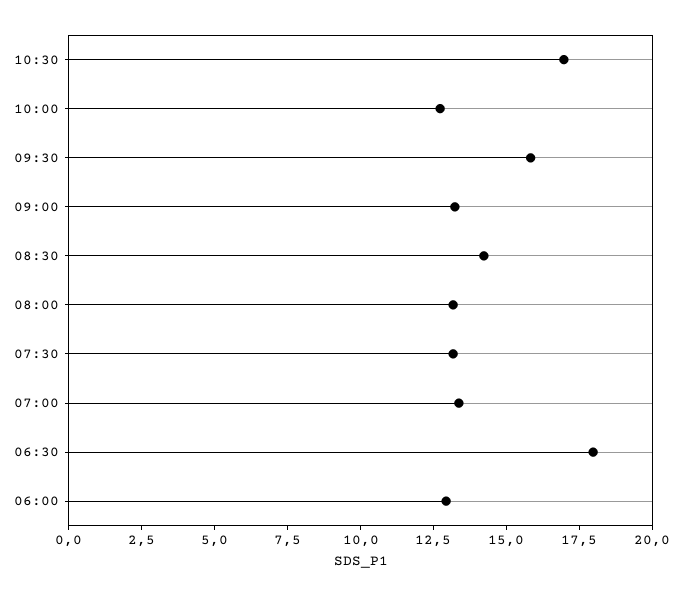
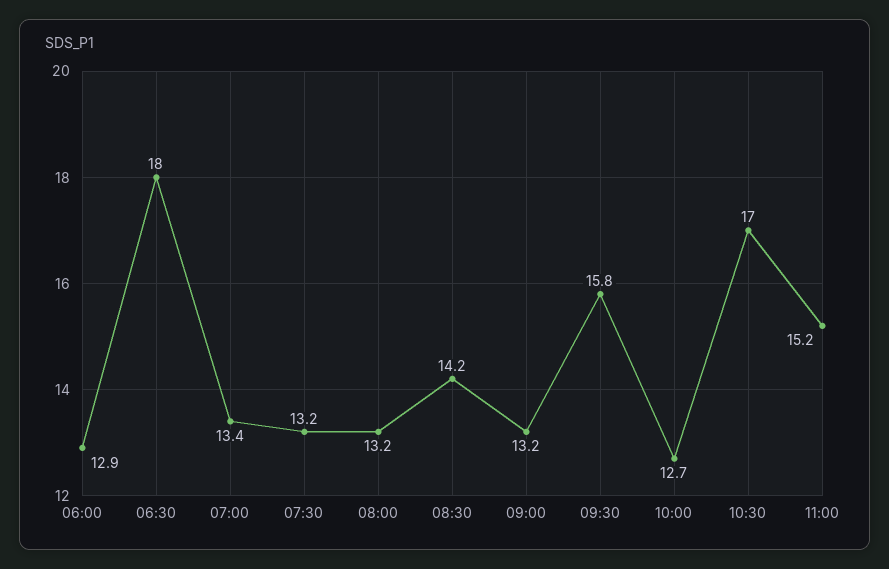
11:00: none -> 15.2

